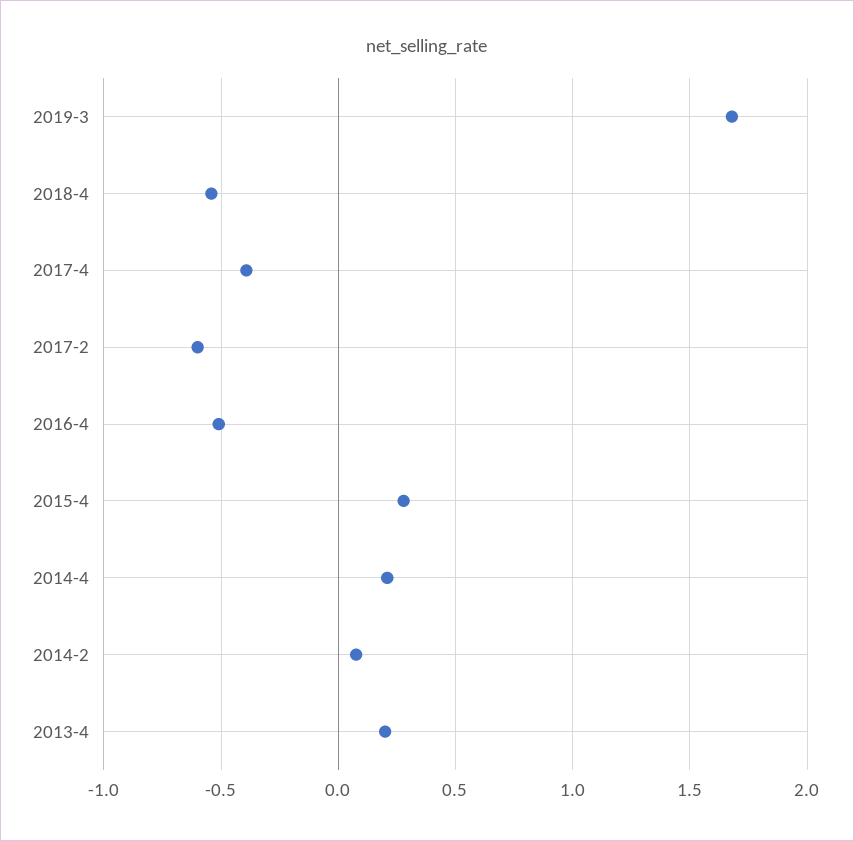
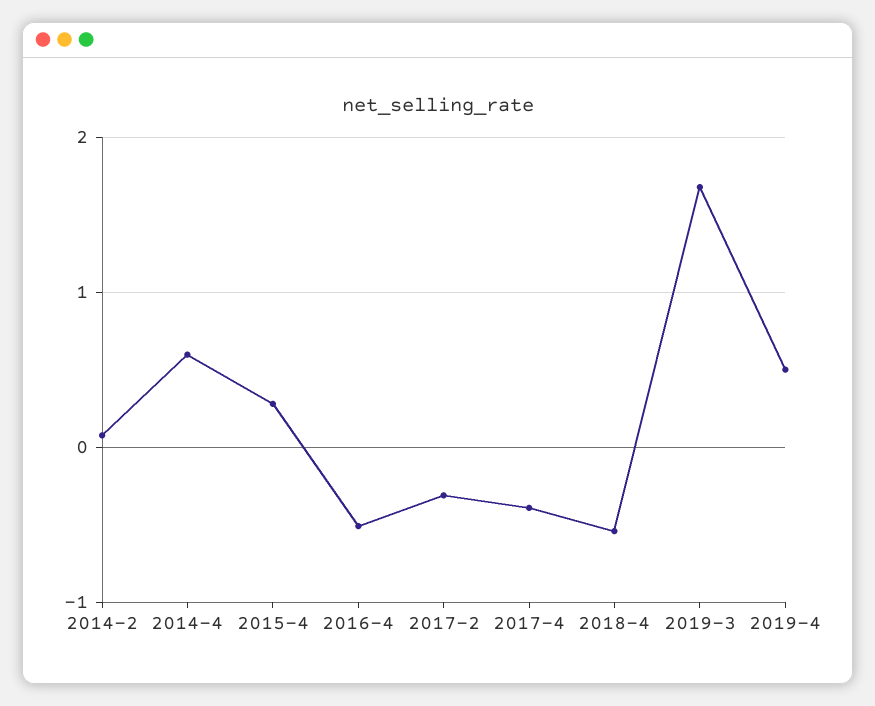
2017-2: -0.6 -> -0.3
2014-4: 0.2 -> 0.6
2013-4: 0.2 -> none
2019-4: none -> 0.5

